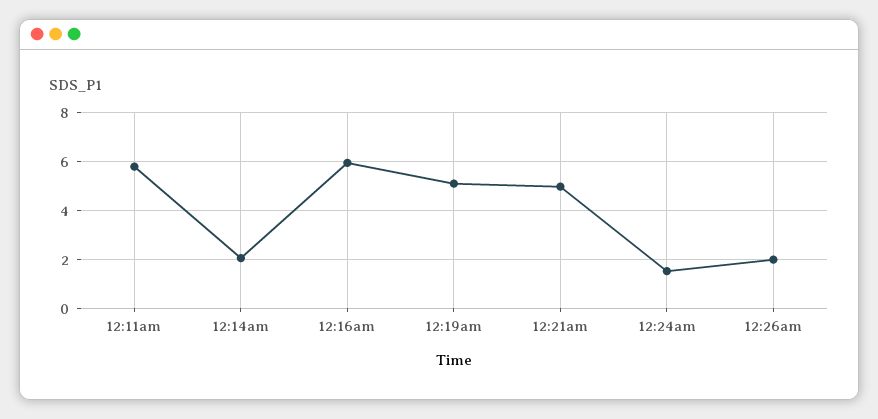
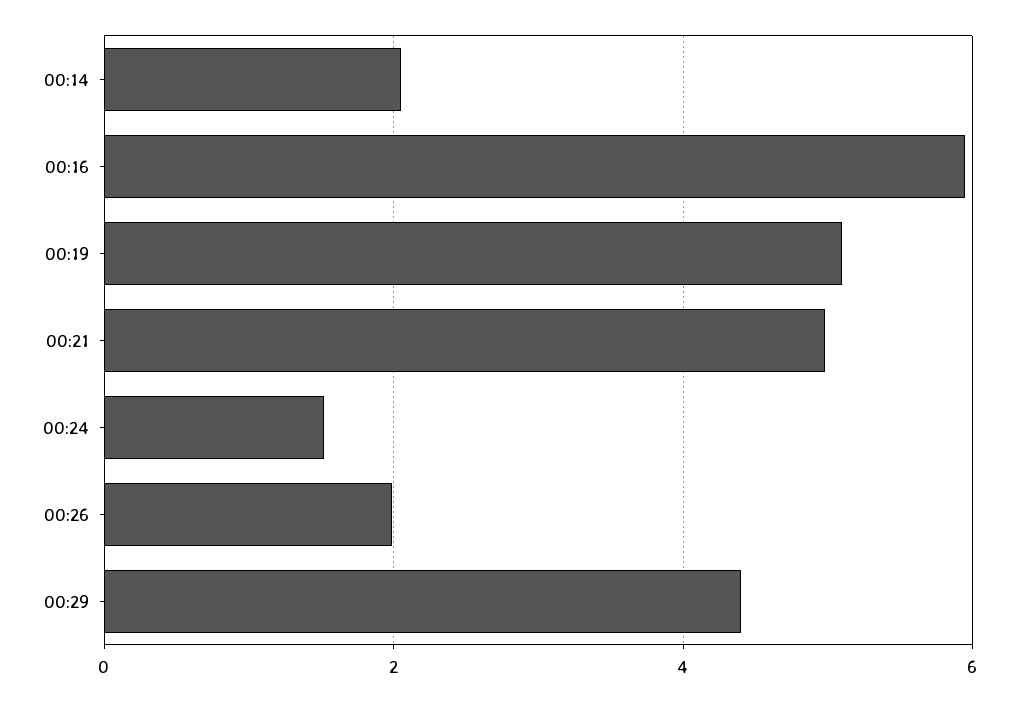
12:11am: 5.75 -> none
00:29: none -> 4.4

